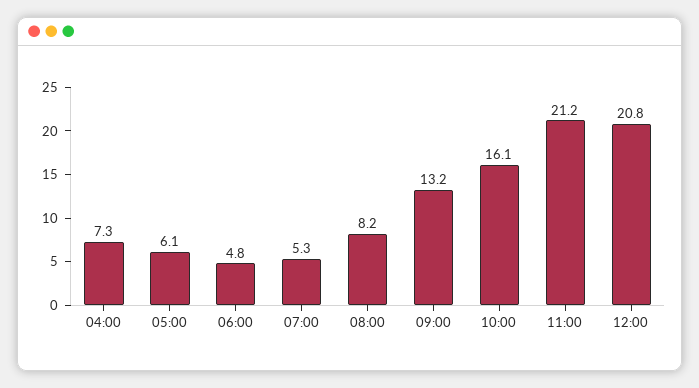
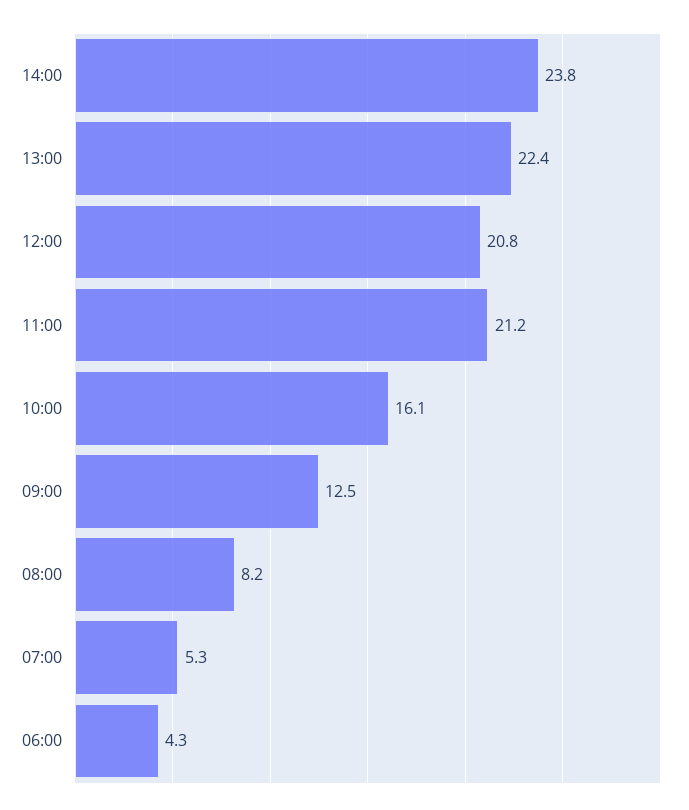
04:00: 7.3 -> none
05:00: 6.1 -> none
06:00: 4.8 -> 4.3
09:00: 13.2 -> 12.5
14:00: none -> 23.8
13:00: none -> 22.4

